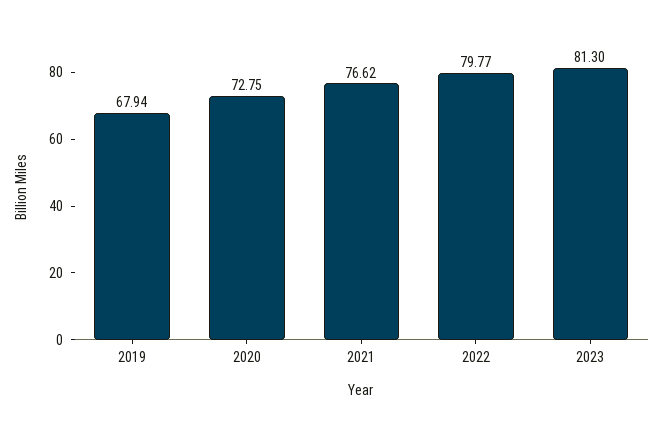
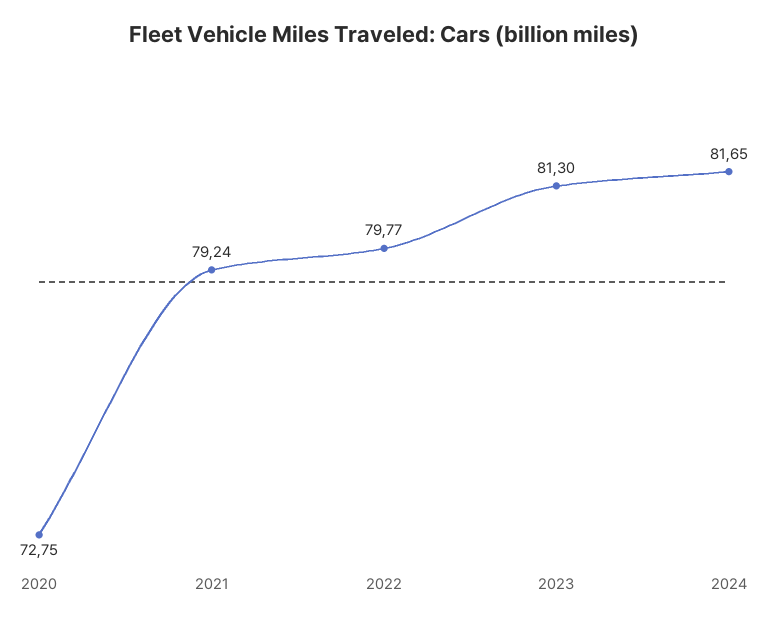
2019: 67.94 -> none
2021: 76.62 -> 79.24
2024: none -> 81.65

